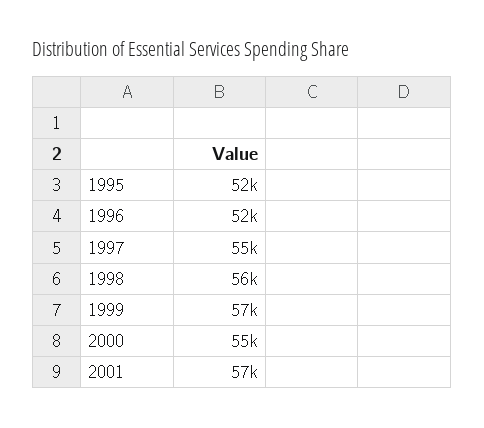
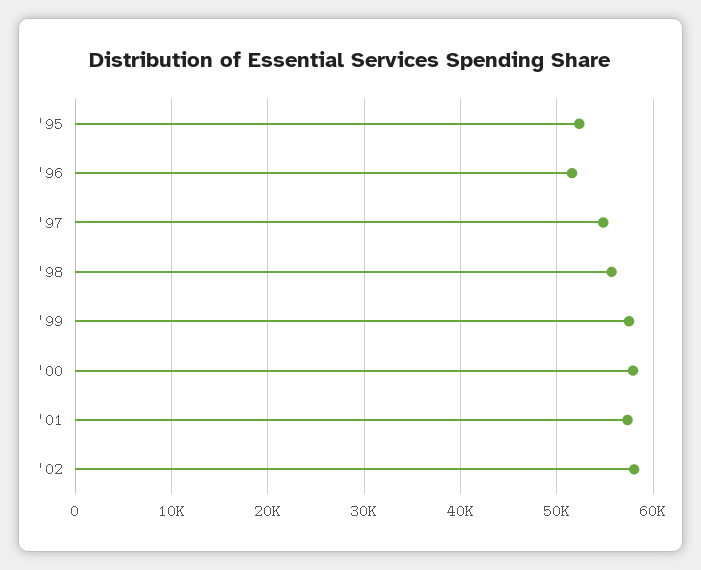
2000: 55000 -> 58000
'02: none -> 58000

